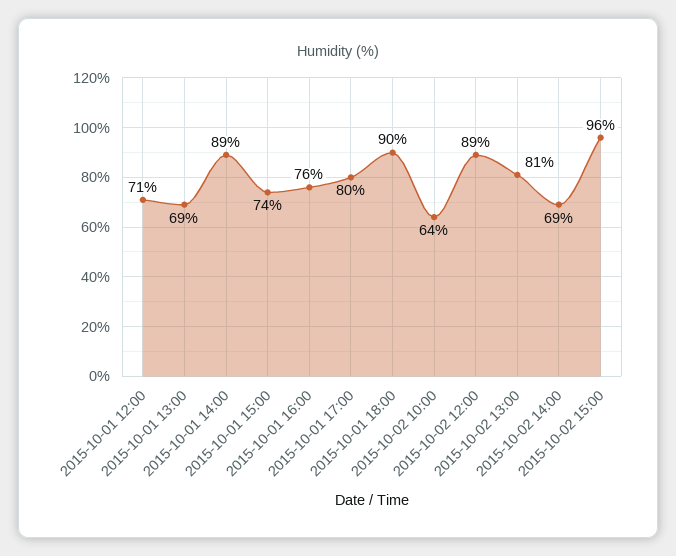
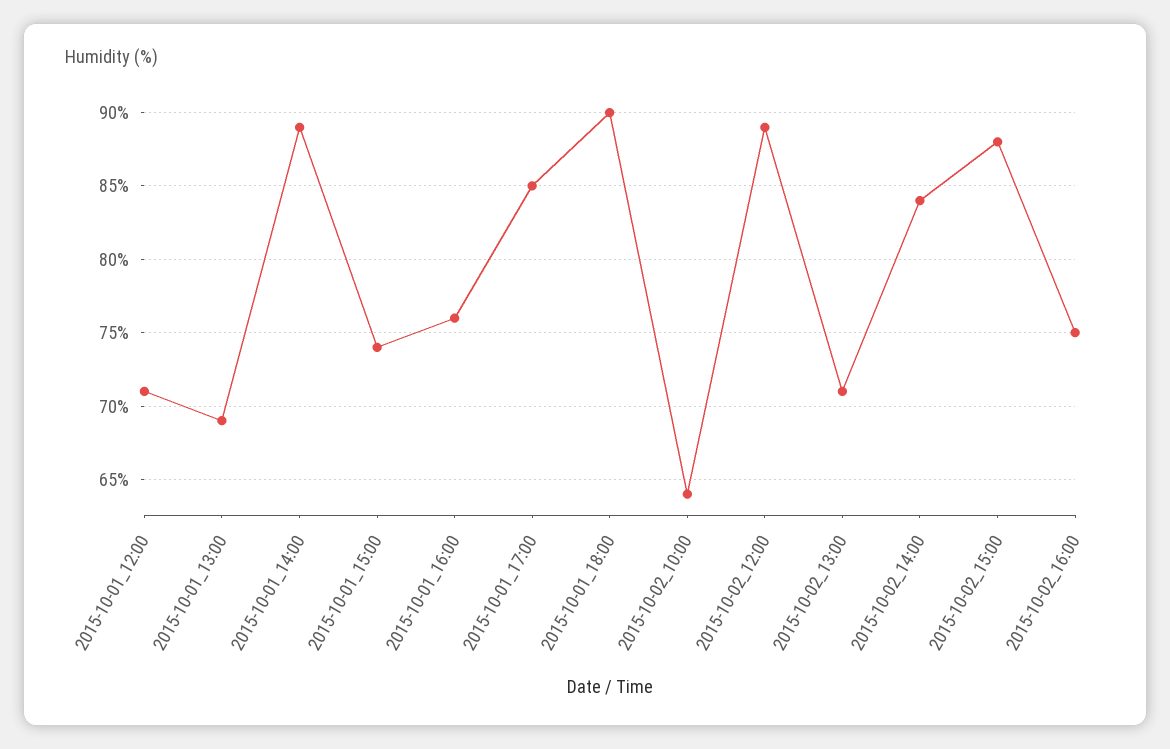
2015-10-01 17:00: 80 -> 85
2015-10-02 13:00: 81 -> 71
2015-10-02 14:00: 69 -> 84
2015-10-02 15:00: 96 -> 88
2015-10-02_16:00: none -> 75

